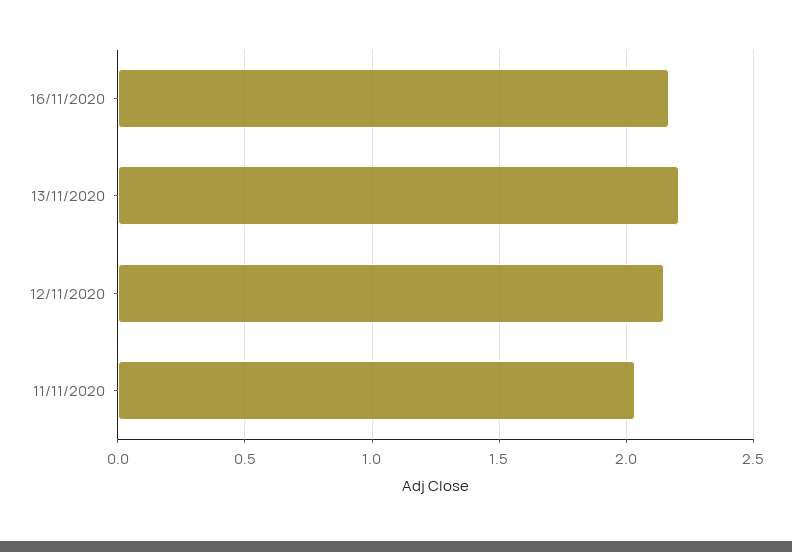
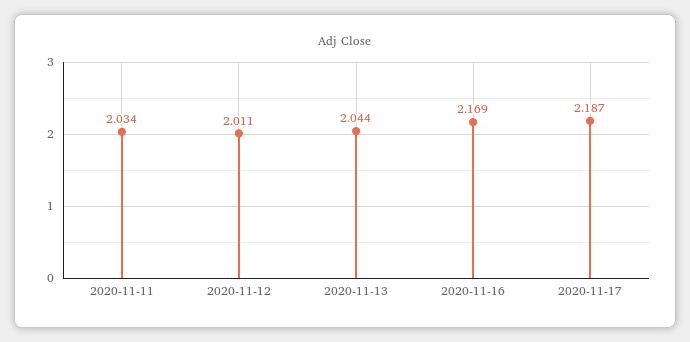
13/11/2020: 2.2 -> 2.044
12/11/2020: 2.15 -> 2.011
2020-11-17: none -> 2.187

